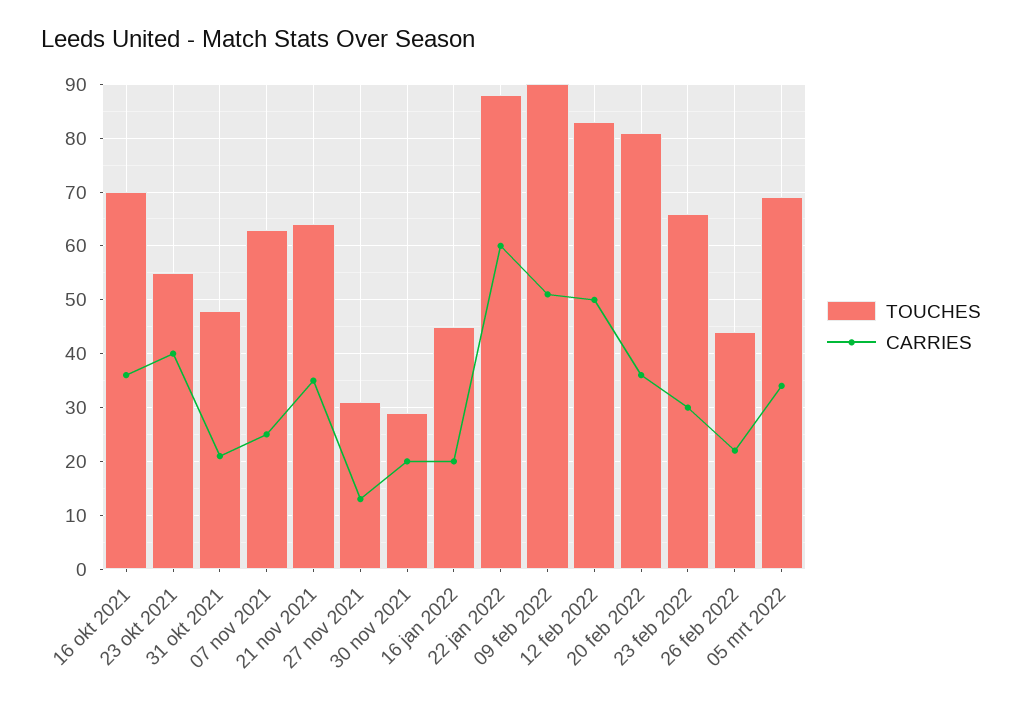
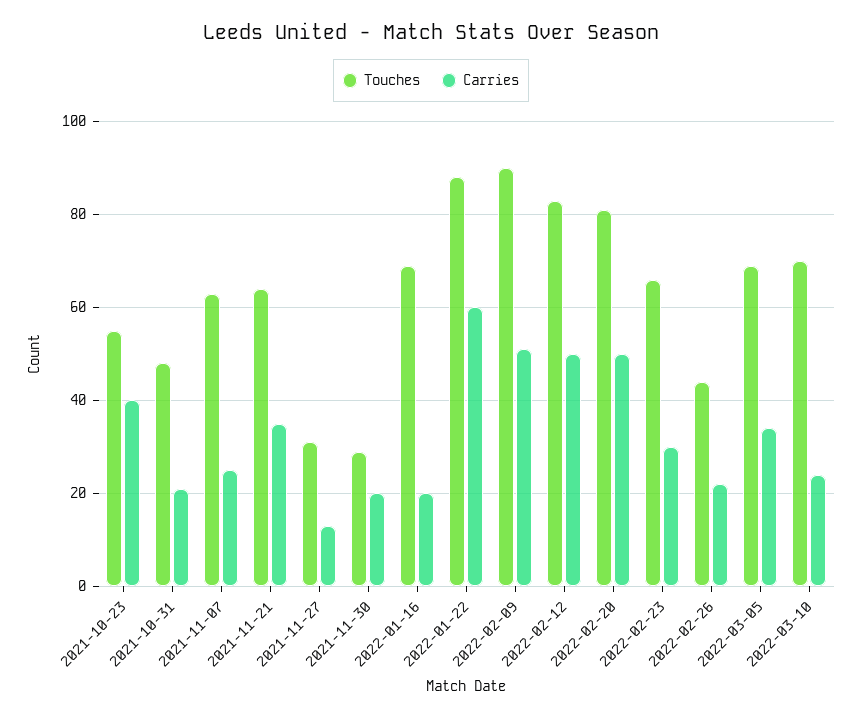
TOUCHES, 16 okt 2021: 70 -> none
CARRIES, 16 okt 2021: 35 -> none
TOUCHES, 16 jan 2022: 45 -> 70
CARRIES, 20 feb 2022: 35 -> 50
TOUCHES, 2022-03-10: none -> 70
CARRIES, 2022-03-10: none -> 25

